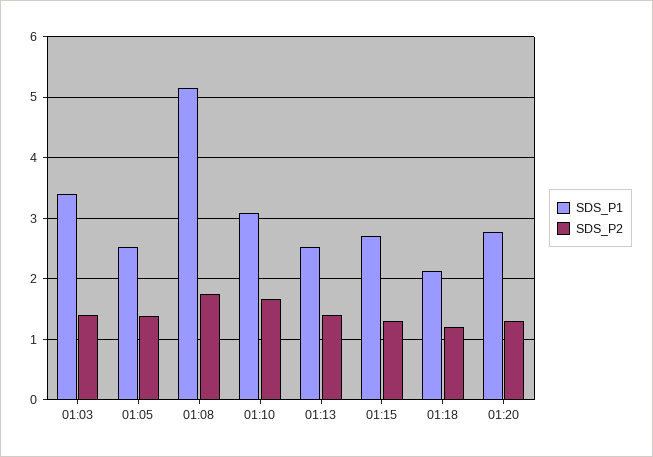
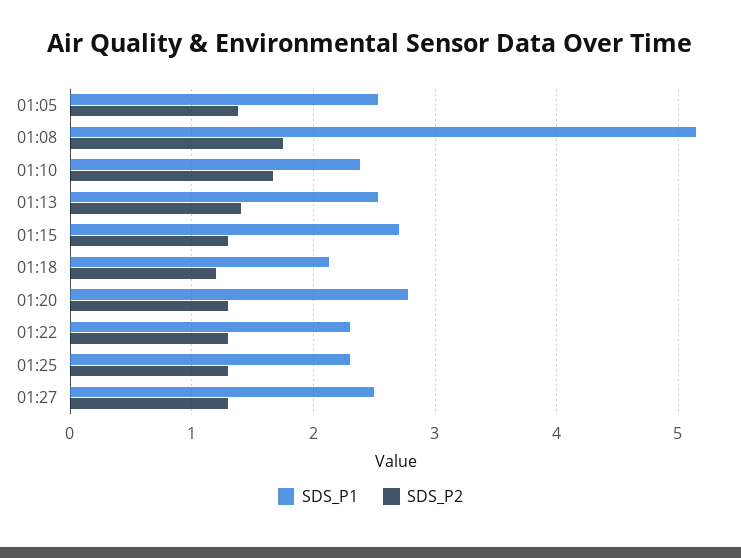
SDS_P1, 01:03: 3.4 -> none
SDS_P2, 01:03: 1.4 -> none
SDS_P1, 01:10: 3.1 -> 2.4
SDS_P1, 01:22: none -> 2.3
SDS_P2, 01:22: none -> 1.3
SDS_P1, 01:25: none -> 2.3
SDS_P2, 01:25: none -> 1.3
SDS_P1, 01:27: none -> 2.5
SDS_P2, 01:27: none -> 1.3

